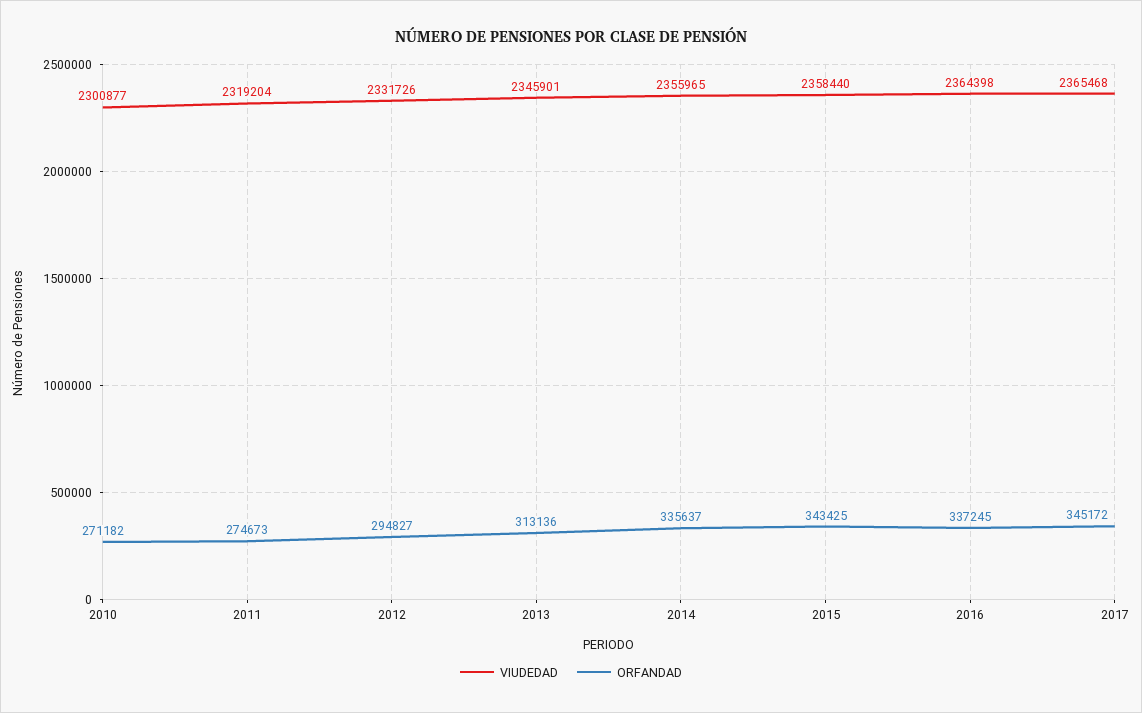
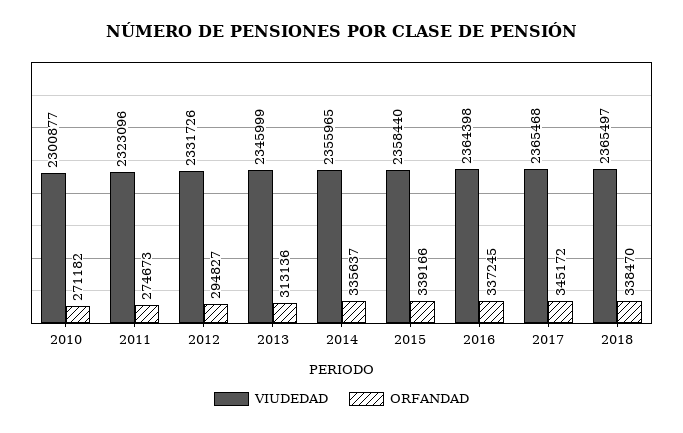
VIUDEDAD, 2011: 2319204 -> 2323096
VIUDEDAD, 2013: 2345901 -> 2345999
ORFANDAD, 2015: 343425 -> 339166
VIUDEDAD, 2018: none -> 2365497
ORFANDAD, 2018: none -> 338470

